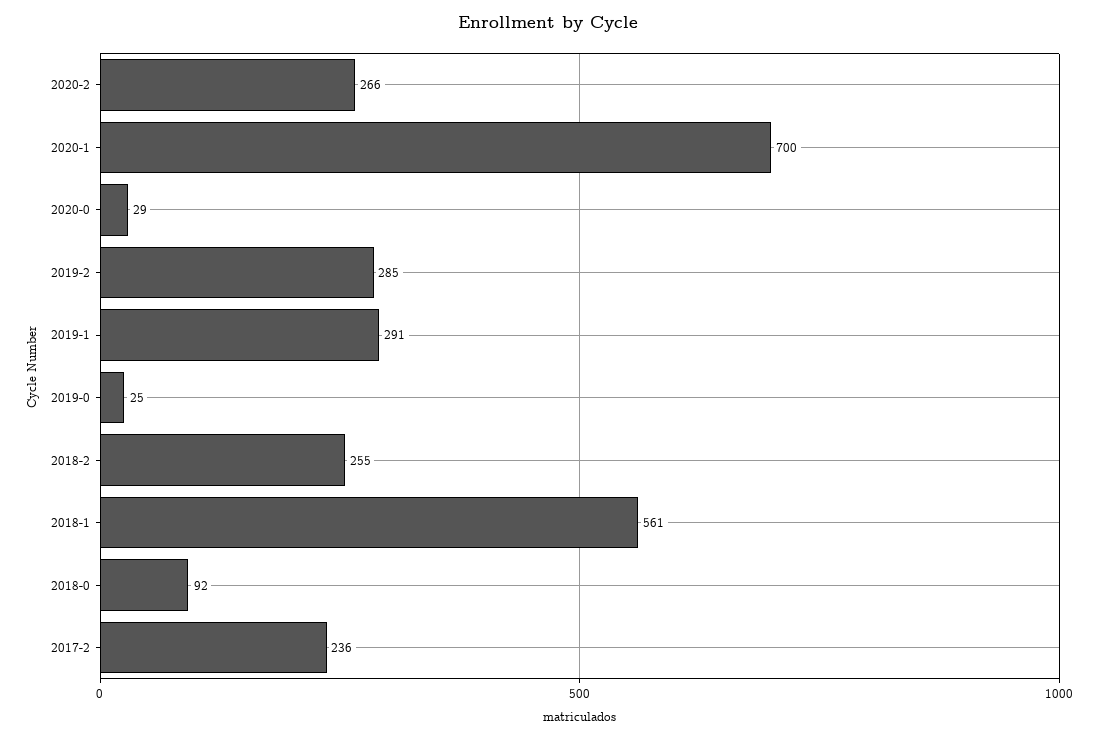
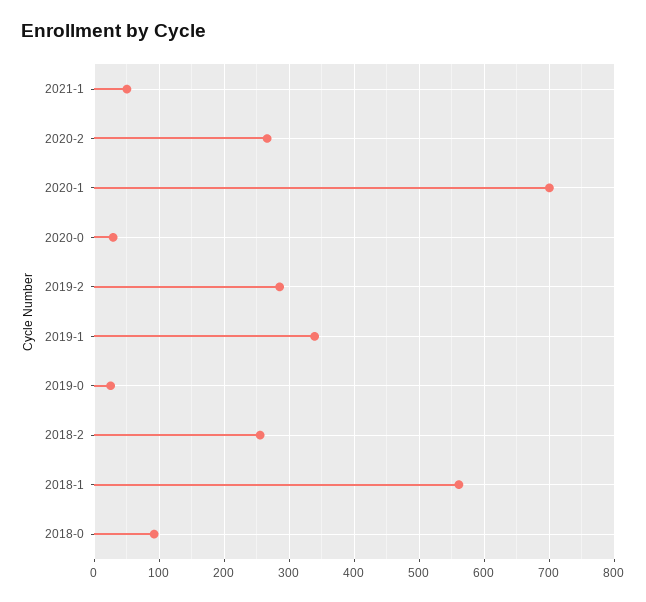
2019-1: 291 -> 340
2017-2: 236 -> none
2021-1: none -> 50

